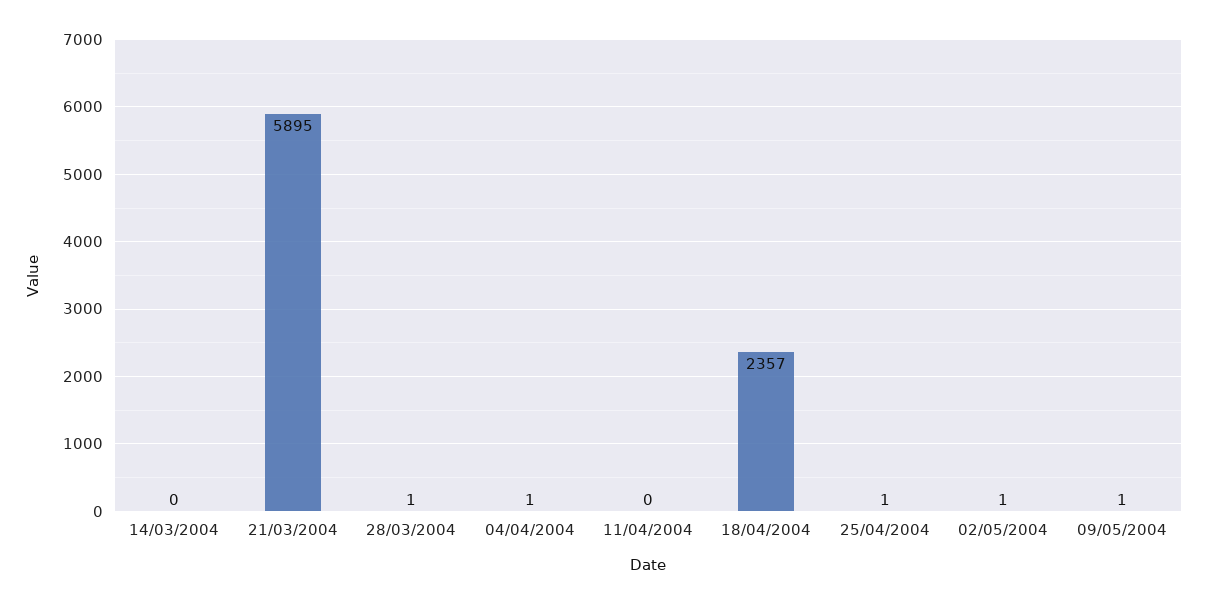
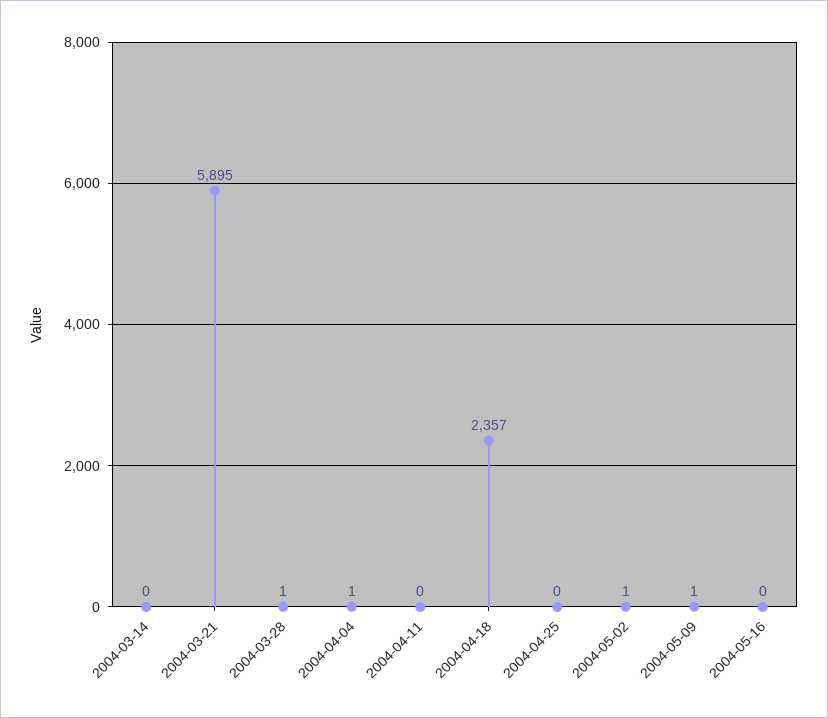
25/04/2004: 1 -> 0
2004-05-16: none -> 0

